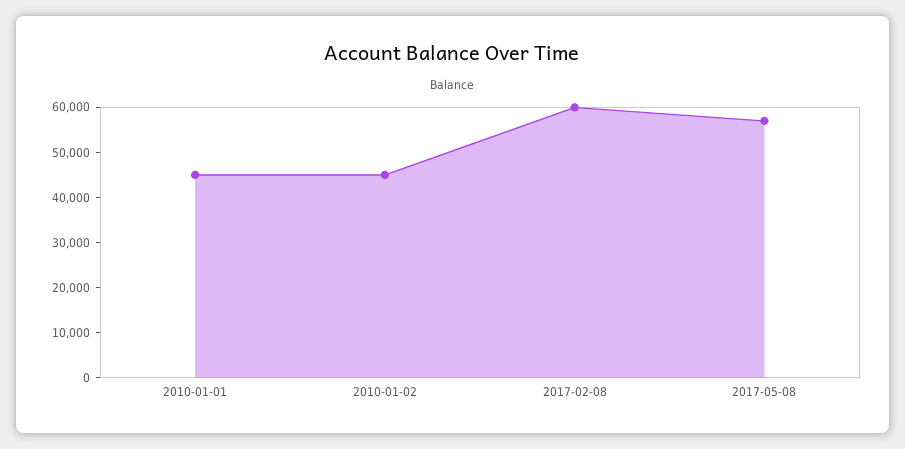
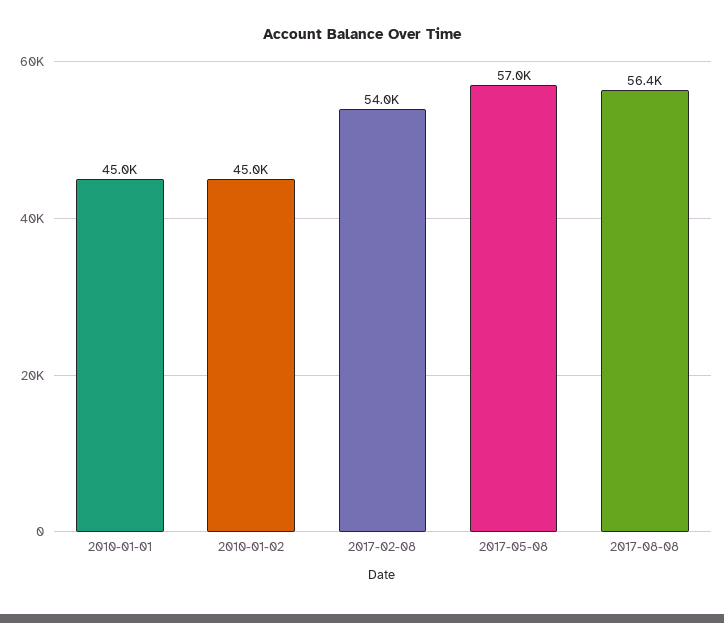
2017-02-08: 60000 -> 54000
2017-08-08: none -> 56400

